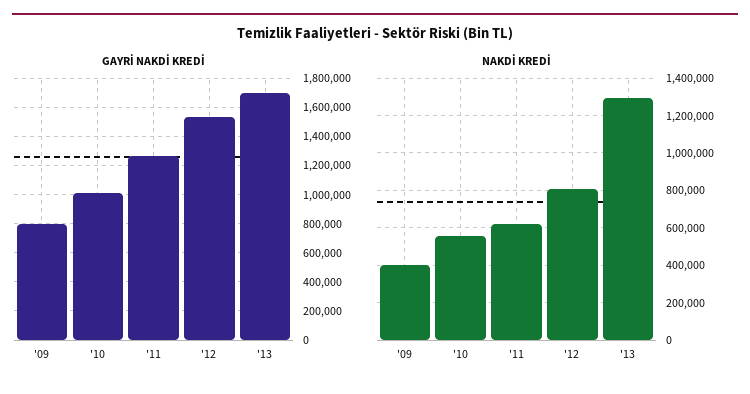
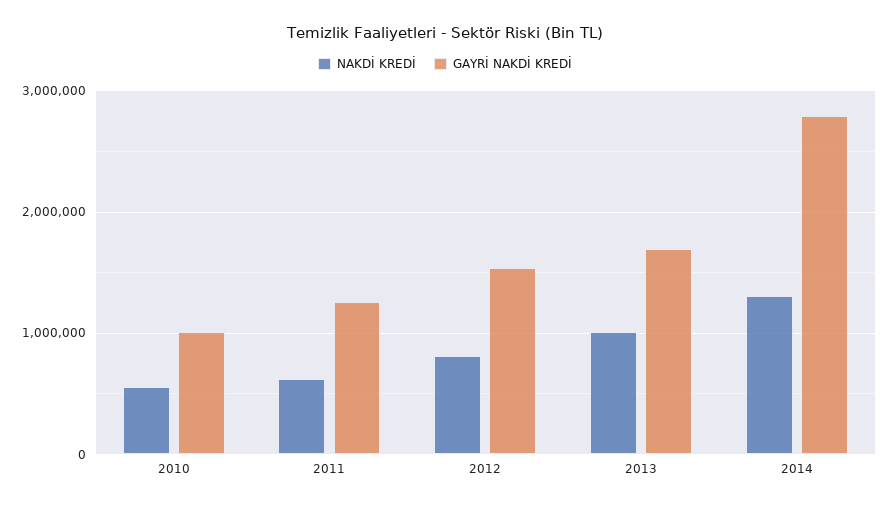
GAYRİ NAKDİ KREDİ, '09: 800000 -> none
NAKDİ KREDİ, '09: 400000 -> none
NAKDİ KREDİ, '13: 1300000 -> 1000000
NAKDİ KREDİ, 2014: none -> 1300000
GAYRİ NAKDİ KREDİ, 2014: none -> 2800000

